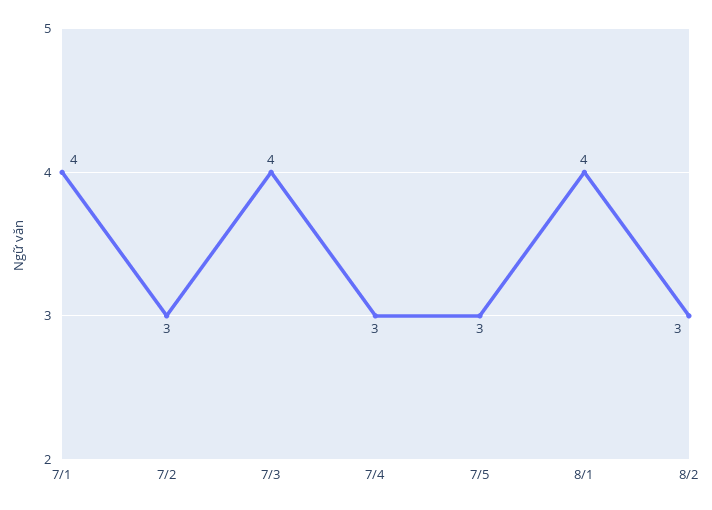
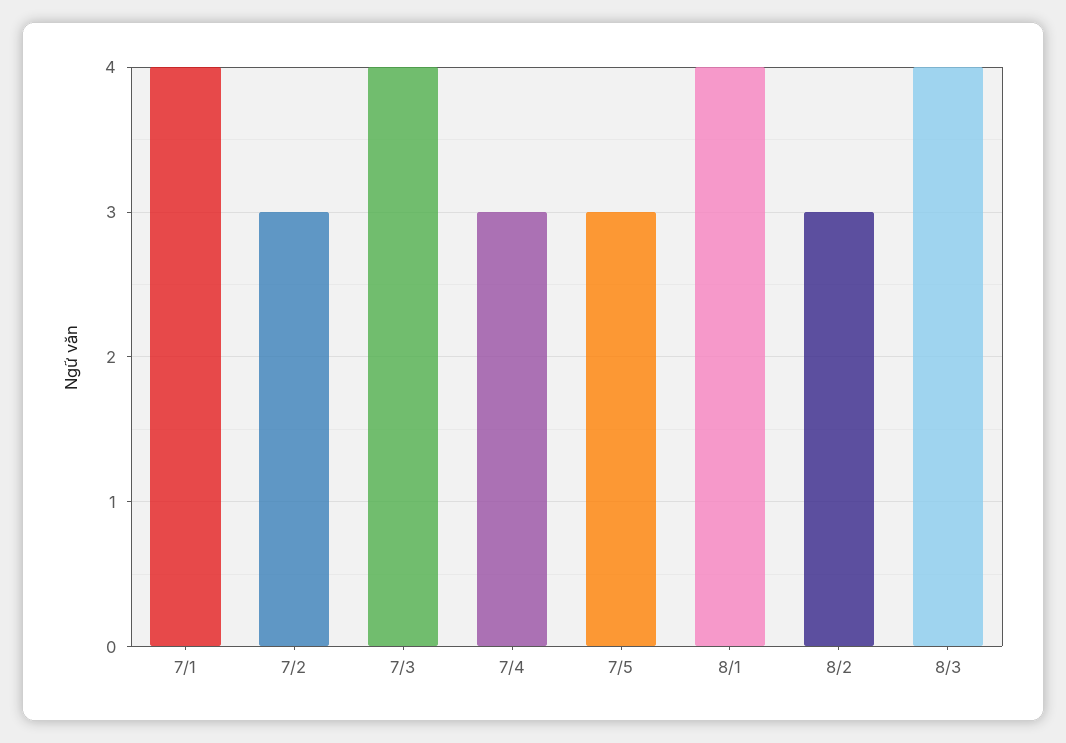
8/3: none -> 4

